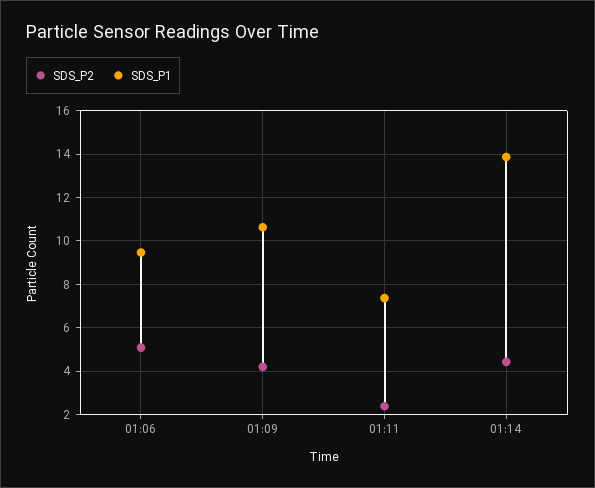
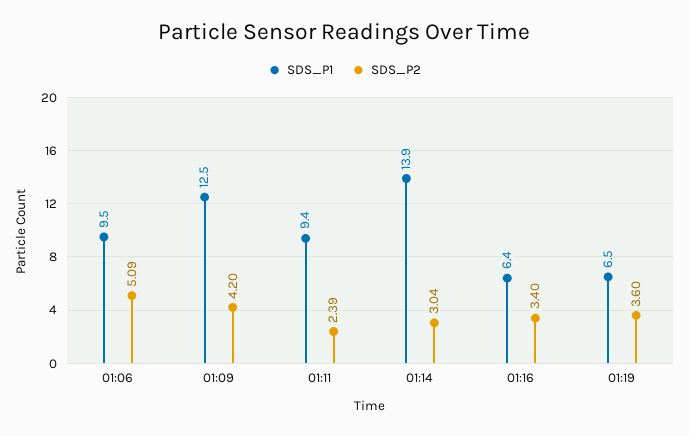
SDS_P1, 01:09: 10.5 -> 12.5
SDS_P1, 01:11: 7.5 -> 9.4
SDS_P2, 01:14: 4.5 -> 3.04
SDS_P1, 01:16: none -> 6.4
SDS_P2, 01:16: none -> 3.4
SDS_P1, 01:19: none -> 6.5
SDS_P2, 01:19: none -> 3.6

